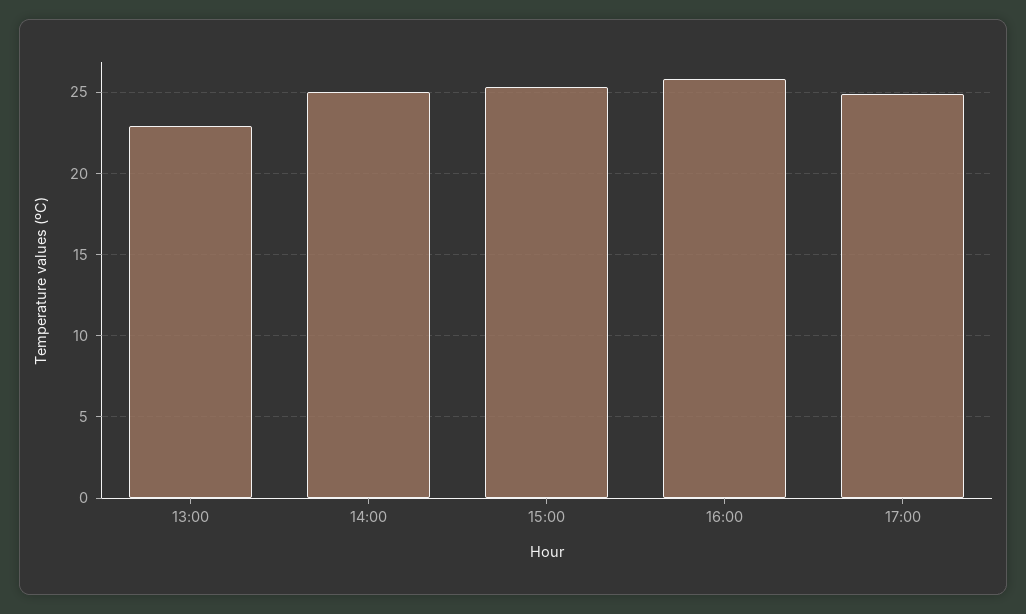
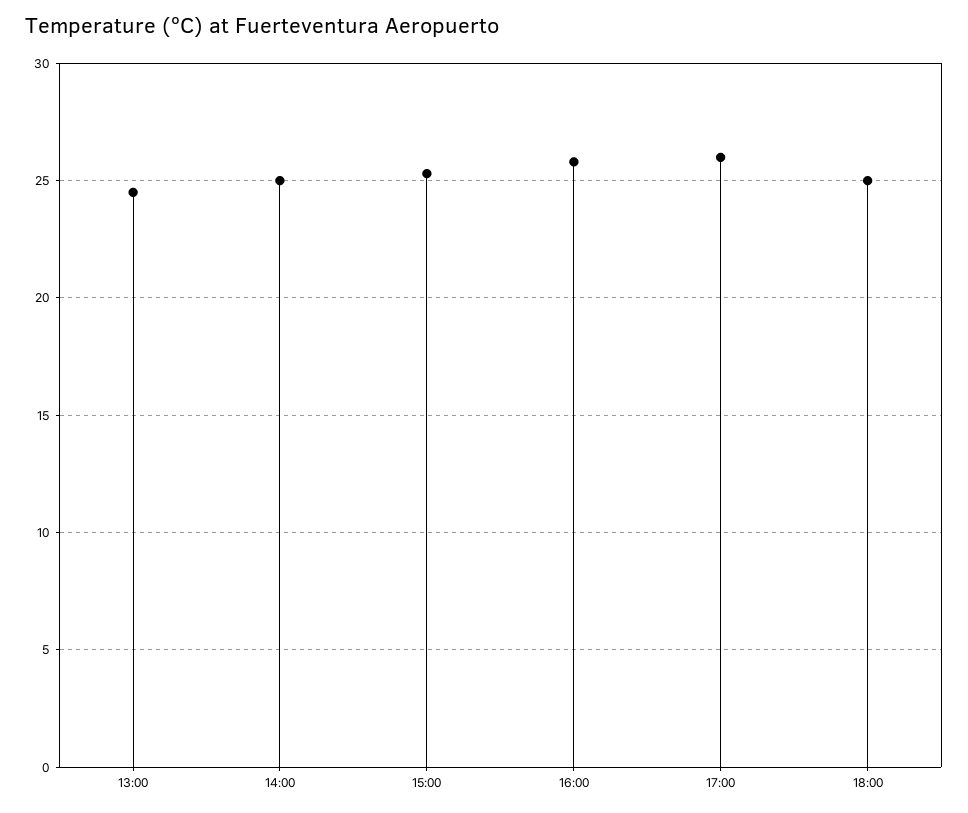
13:00: 23 -> 24.5
17:00: 25 -> 26
18:00: none -> 25

